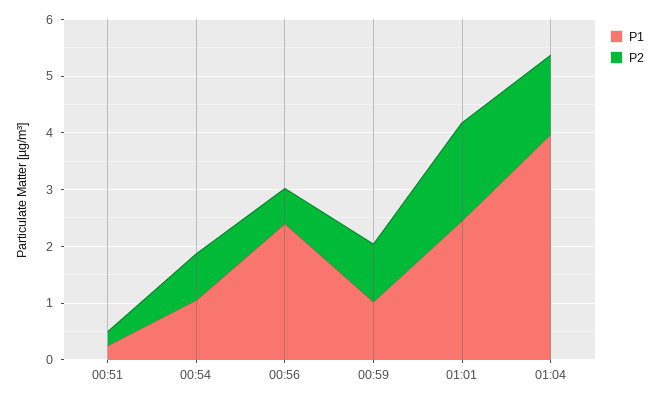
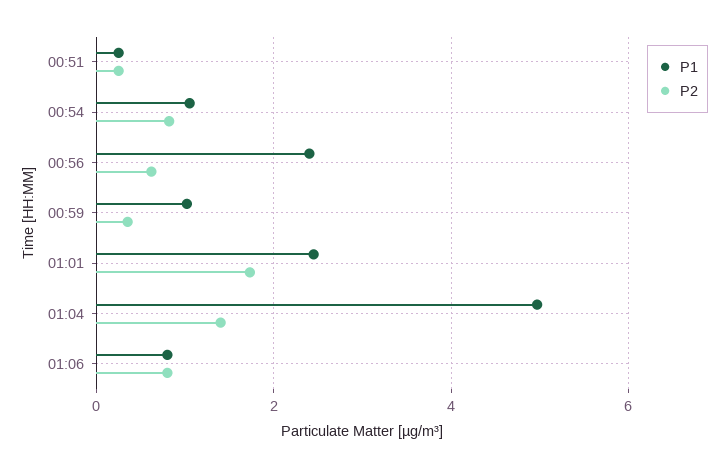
P2, 00:59: 1 -> 0.4
P1, 01:04: 4 -> 5
P1, 01:06: none -> 0.8
P2, 01:06: none -> 0.8

